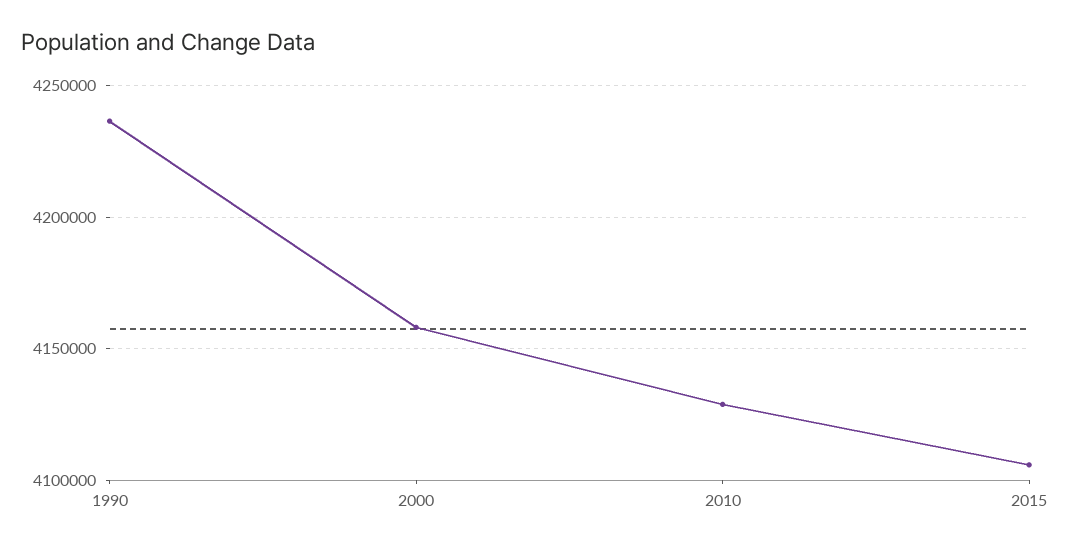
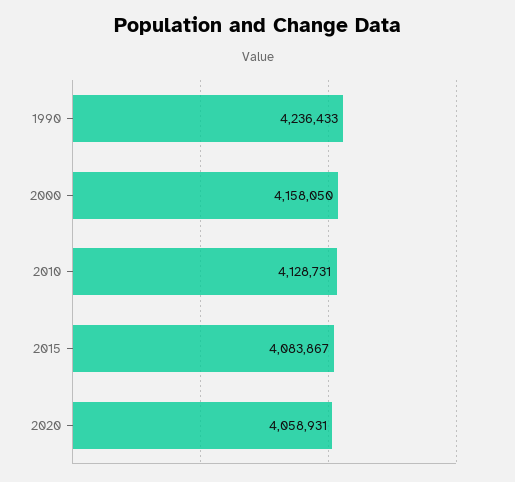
2015: 4105000 -> 4083867
2020: none -> 4058931

